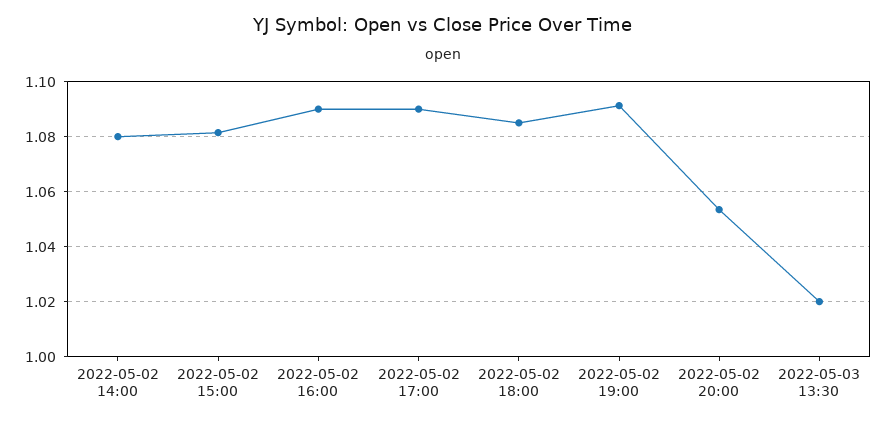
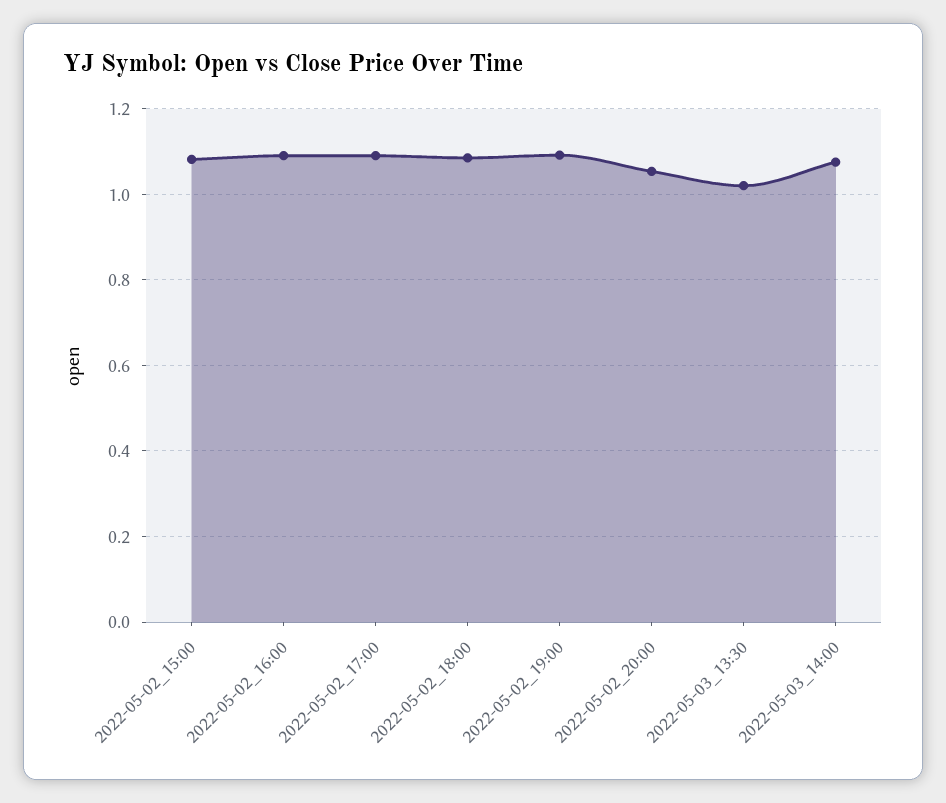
2022-05-02 14:00: 1.08 -> none
2022-05-03_14:00: none -> 1.08

